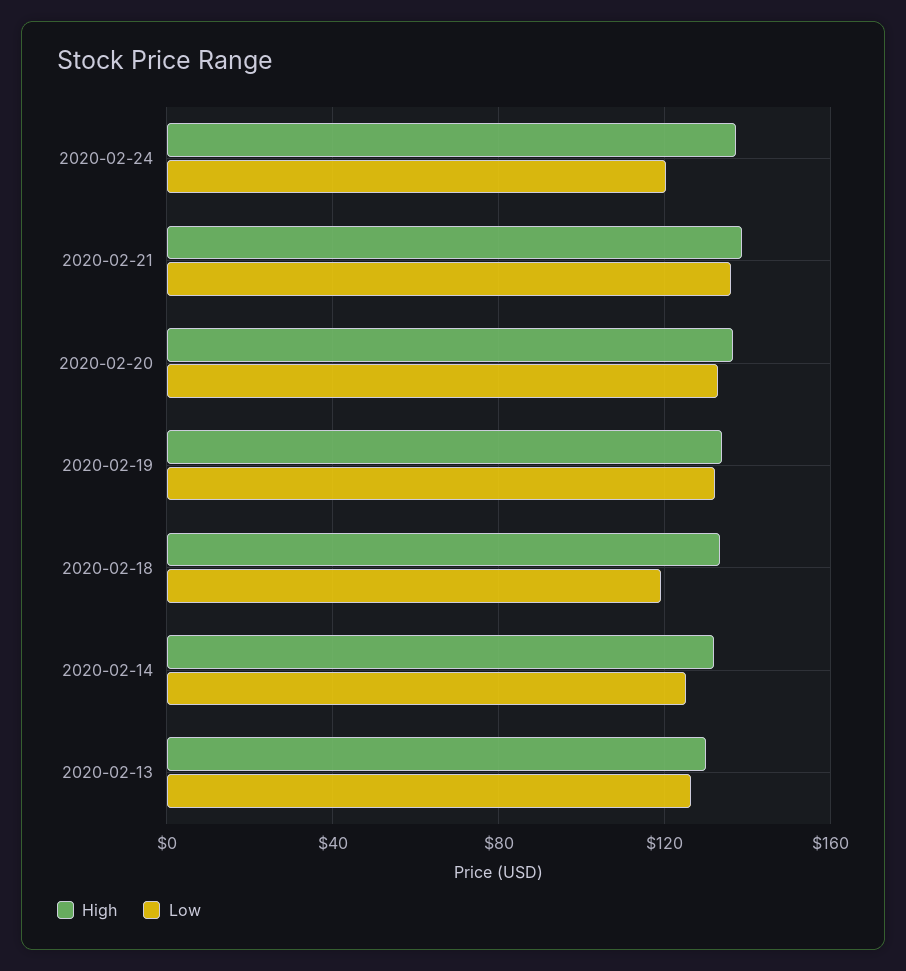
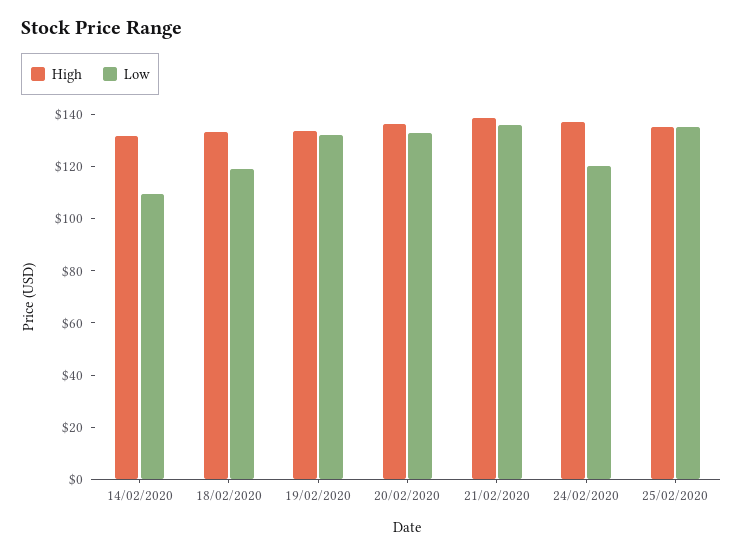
Low, 2020-02-14: 125 -> 110
High, 2020-02-13: 130 -> none
Low, 2020-02-13: 125 -> none
High, 25/02/2020: none -> 135
Low, 25/02/2020: none -> 135

